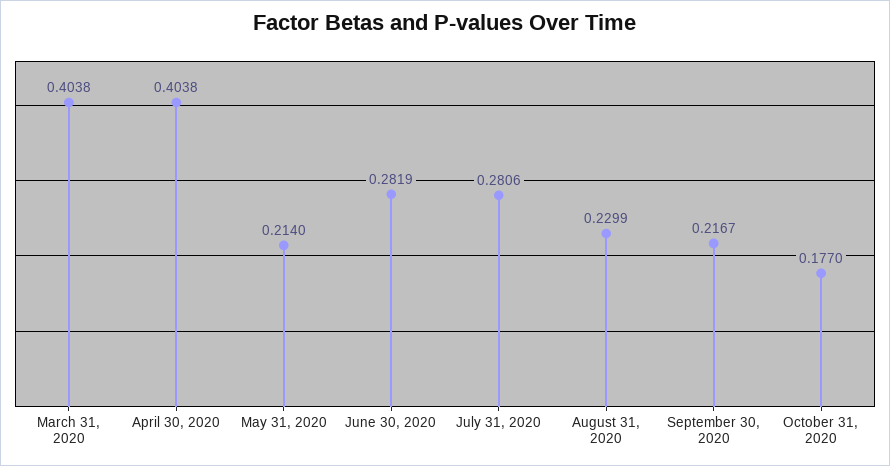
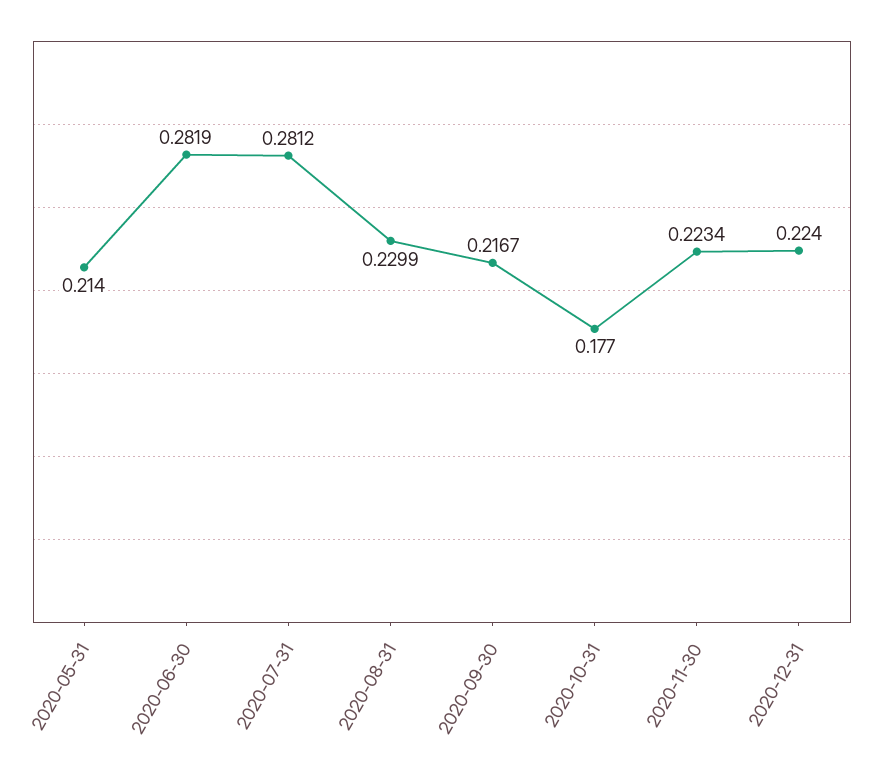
March 31, 2020: 0.4038 -> none
April 30, 2020: 0.4038 -> none
July 31, 2020: 0.2806 -> 0.2812
2020-11-30: none -> 0.2234
2020-12-31: none -> 0.224

